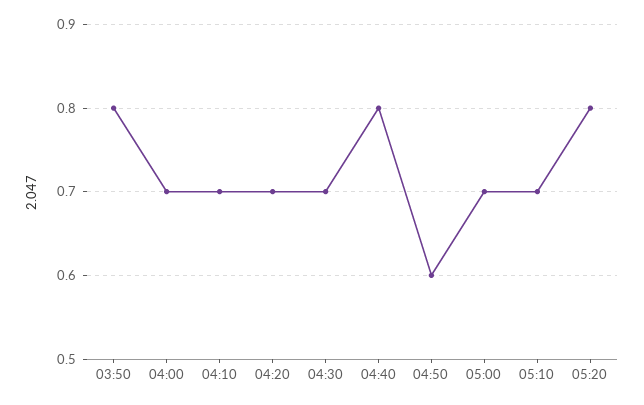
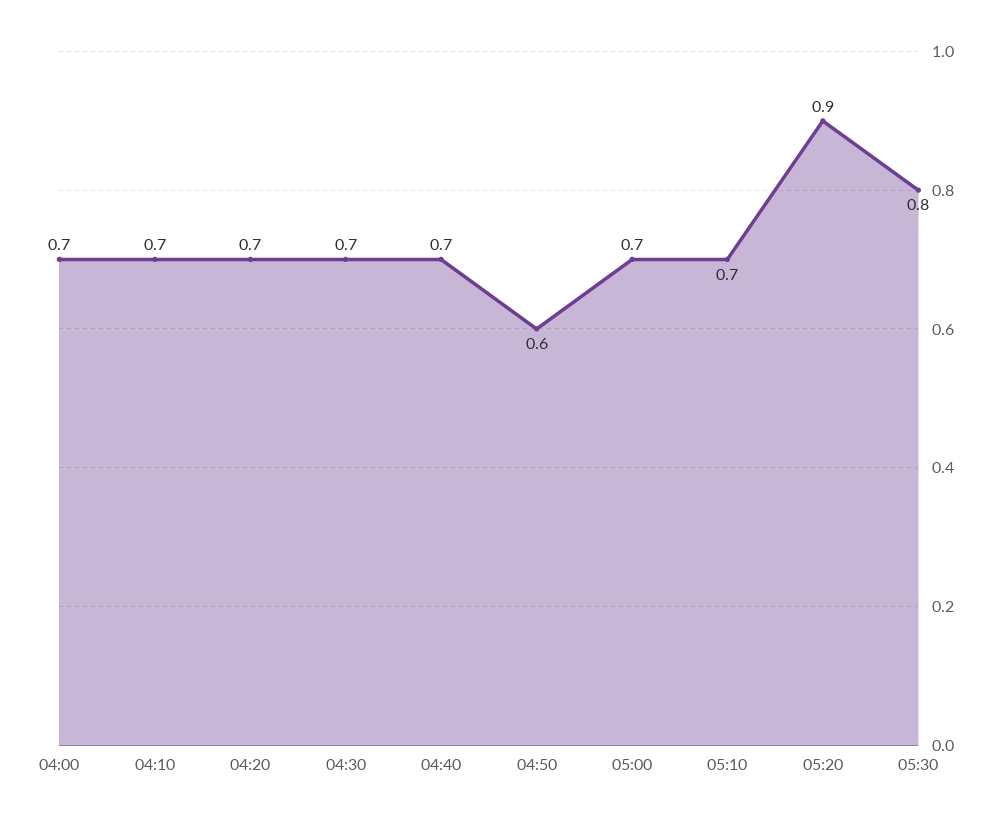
03:50: 0.8 -> none
04:40: 0.8 -> 0.7
05:20: 0.8 -> 0.9
05:30: none -> 0.8

